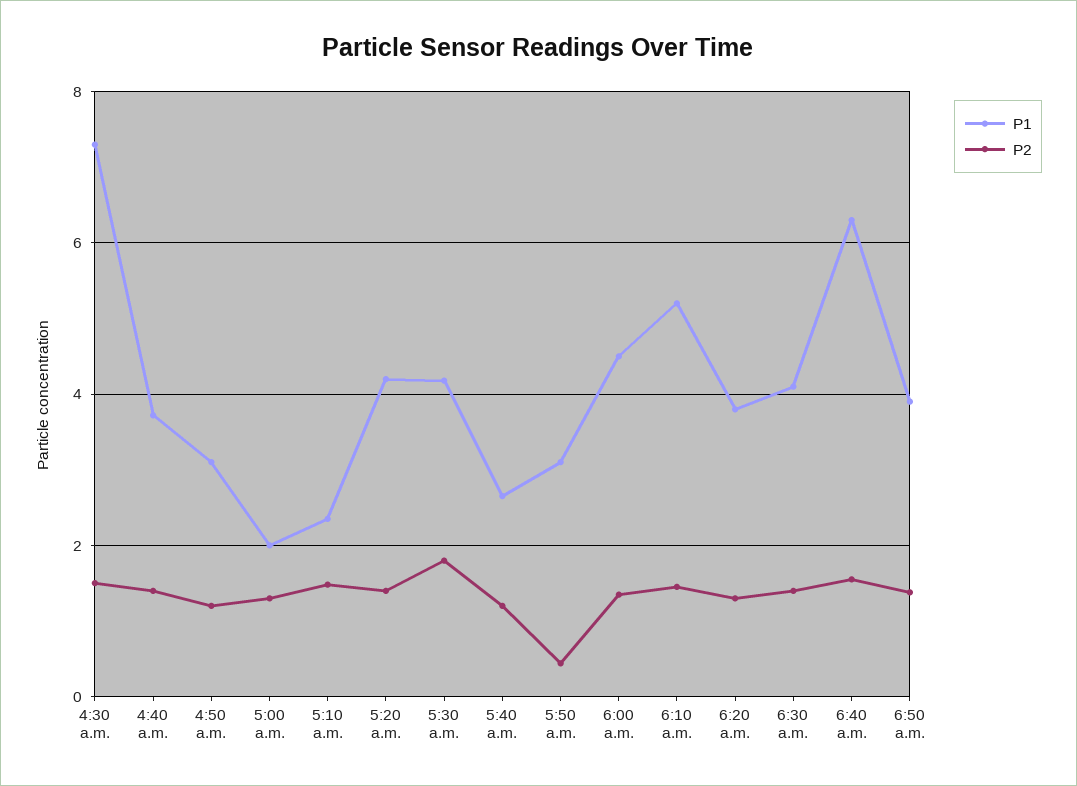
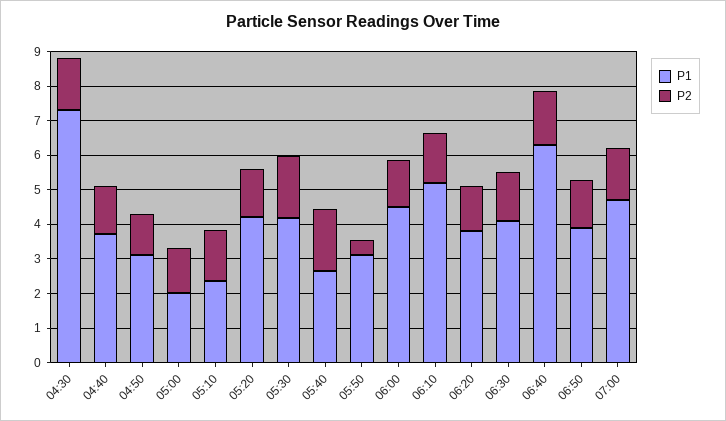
P2, 5:40 a.m.: 1.2 -> 1.75
P1, 07:00: none -> 4.75
P2, 07:00: none -> 1.5

